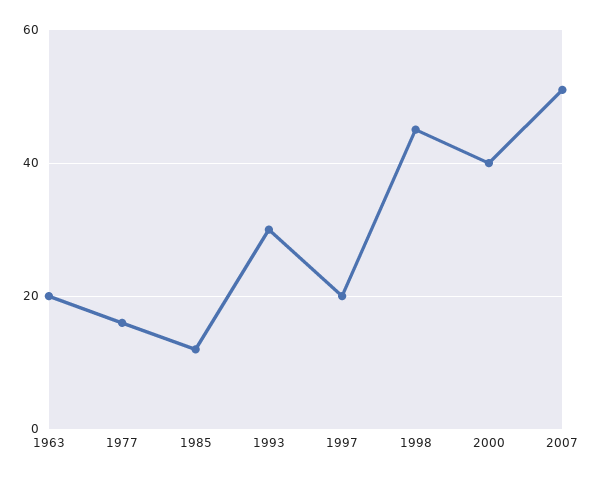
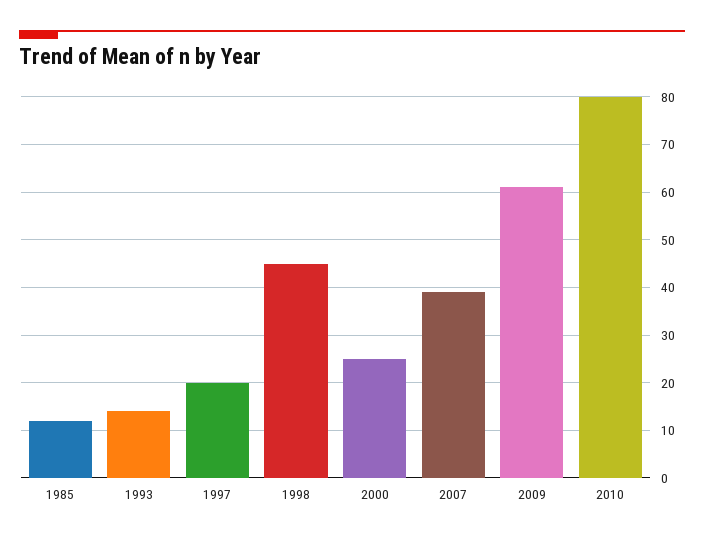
1963: 20 -> none
1977: 15 -> none
1993: 30 -> 15
2000: 40 -> 25
2007: 50 -> 40
2009: none -> 60
2010: none -> 80

